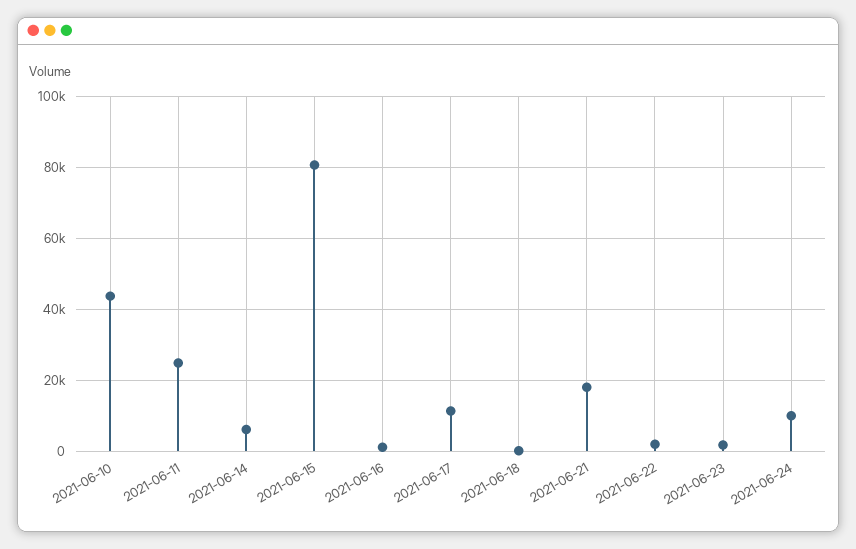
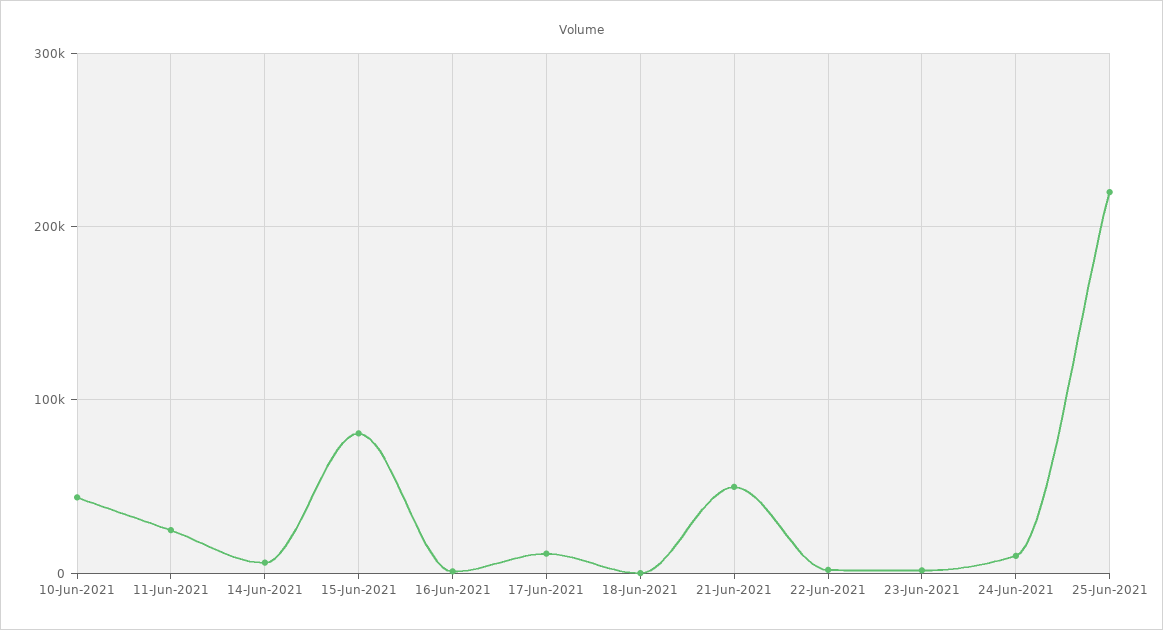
2021-06-21: 18000 -> 50000
25-Jun-2021: none -> 220000

